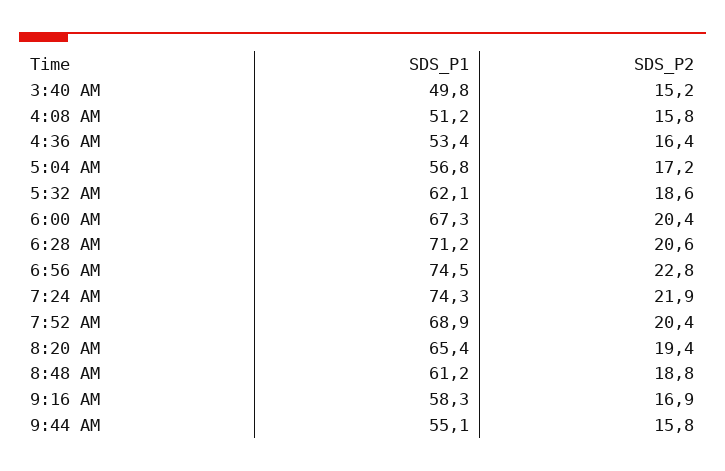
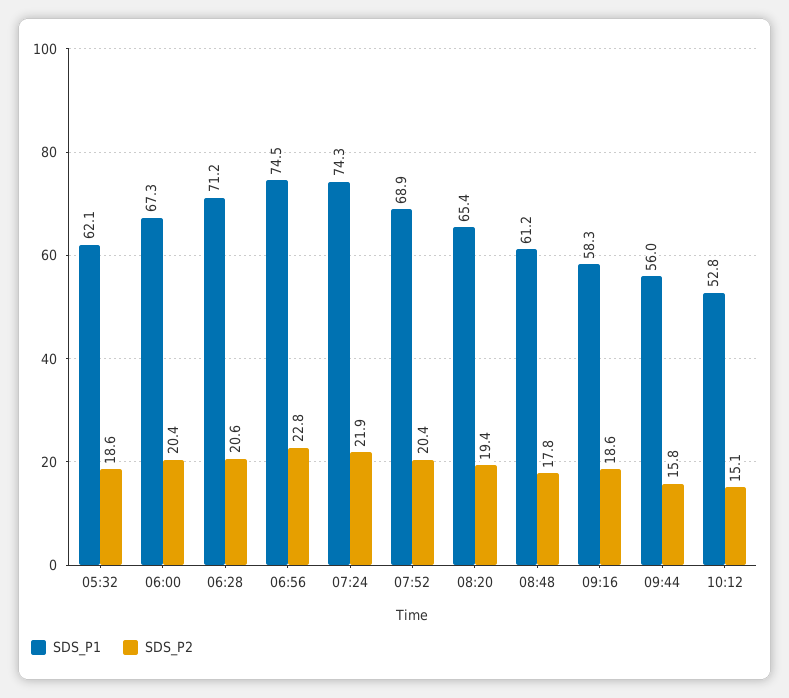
SDS_P1, 3:40 AM: 49.8 -> none
SDS_P2, 3:40 AM: 15.2 -> none
SDS_P1, 4:08 AM: 51.2 -> none
SDS_P2, 4:08 AM: 15.8 -> none
SDS_P1, 4:36 AM: 53.4 -> none
SDS_P2, 4:36 AM: 16.4 -> none
SDS_P1, 5:04 AM: 56.8 -> none
SDS_P2, 5:04 AM: 17.2 -> none
SDS_P2, 8:48 AM: 18.8 -> 17.8
SDS_P2, 9:16 AM: 16.9 -> 18.6
SDS_P1, 9:44 AM: 55.1 -> 56
SDS_P1, 10:12: none -> 52.8
SDS_P2, 10:12: none -> 15.1

